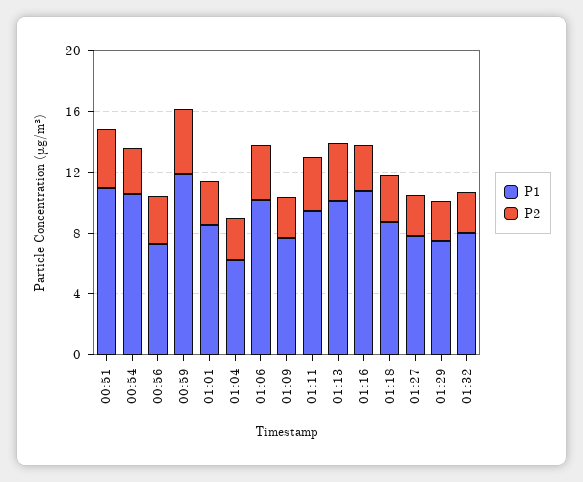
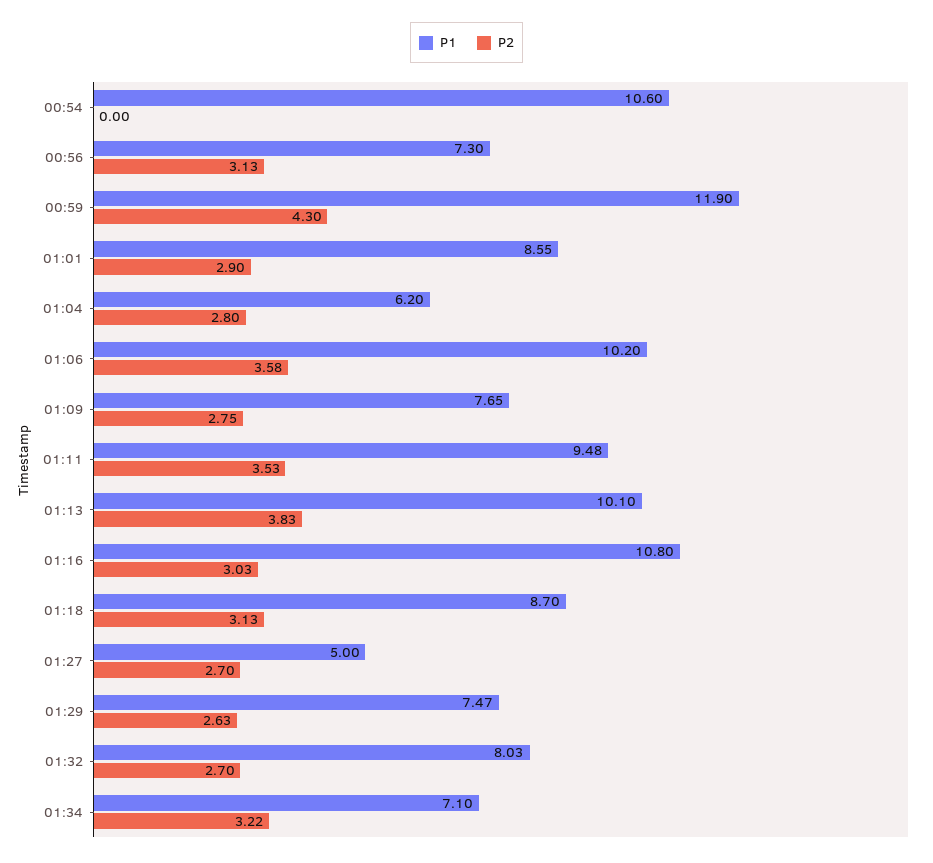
P1, 00:51: 11 -> none
P2, 00:51: 4 -> none
P2, 00:54: 3 -> 0
P1, 01:27: 8 -> 5
P1, 01:34: none -> 7.1
P2, 01:34: none -> 3.22

